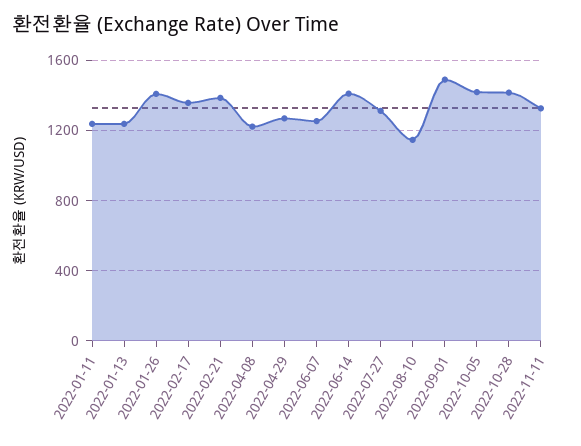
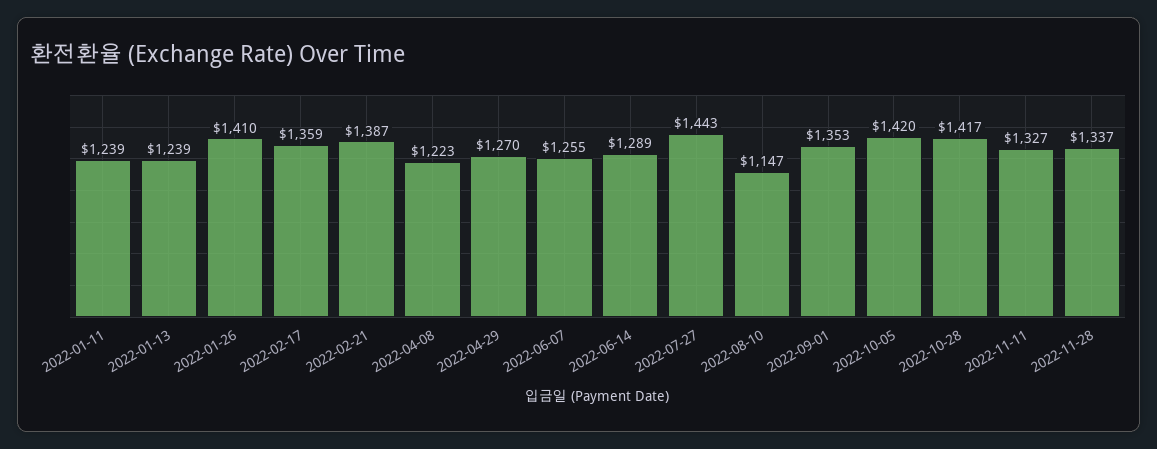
2022-06-14: 1400 -> 1289
2022-07-27: 1300 -> 1443
2022-09-01: 1500 -> 1353
2022-11-28: none -> 1337

